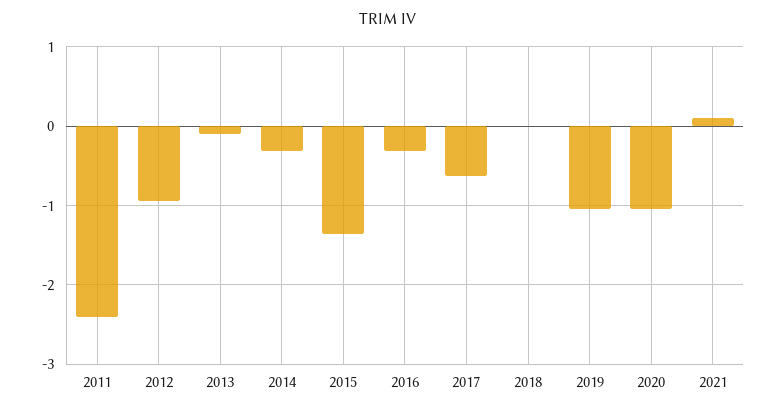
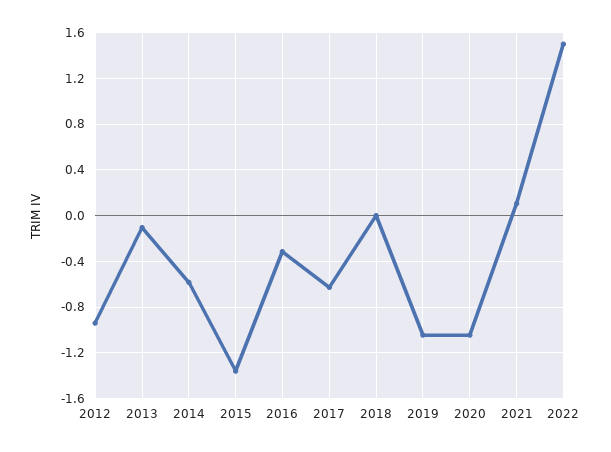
2011: -2.4 -> none
2014: -0.3 -> -0.6
2022: none -> 1.5

